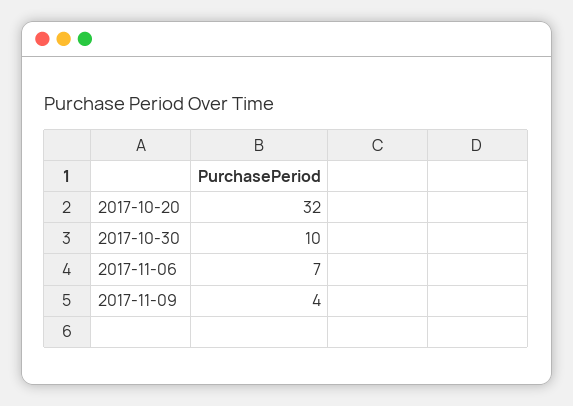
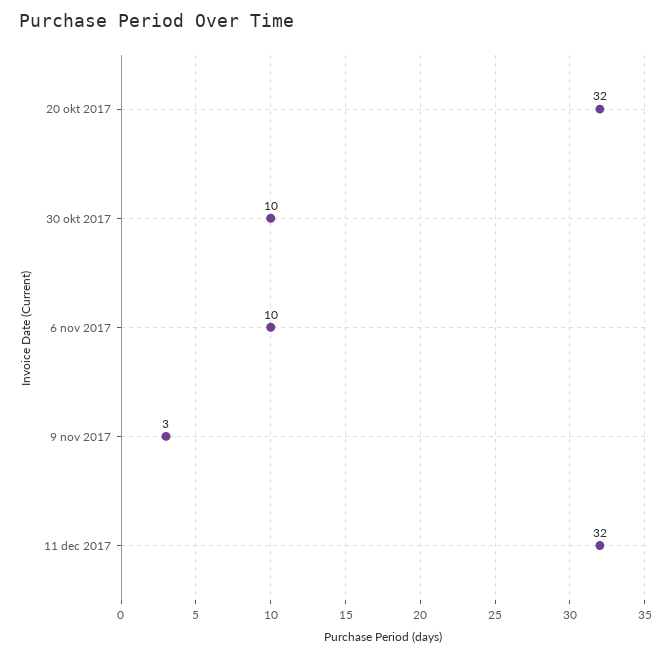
2017-11-06: 7 -> 10
2017-11-09: 4 -> 3
11 dec 2017: none -> 32

